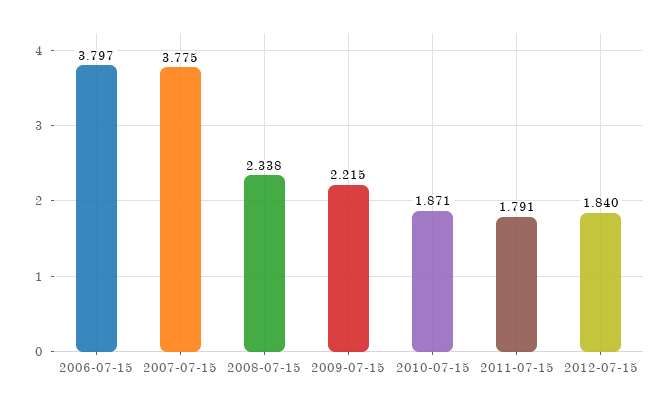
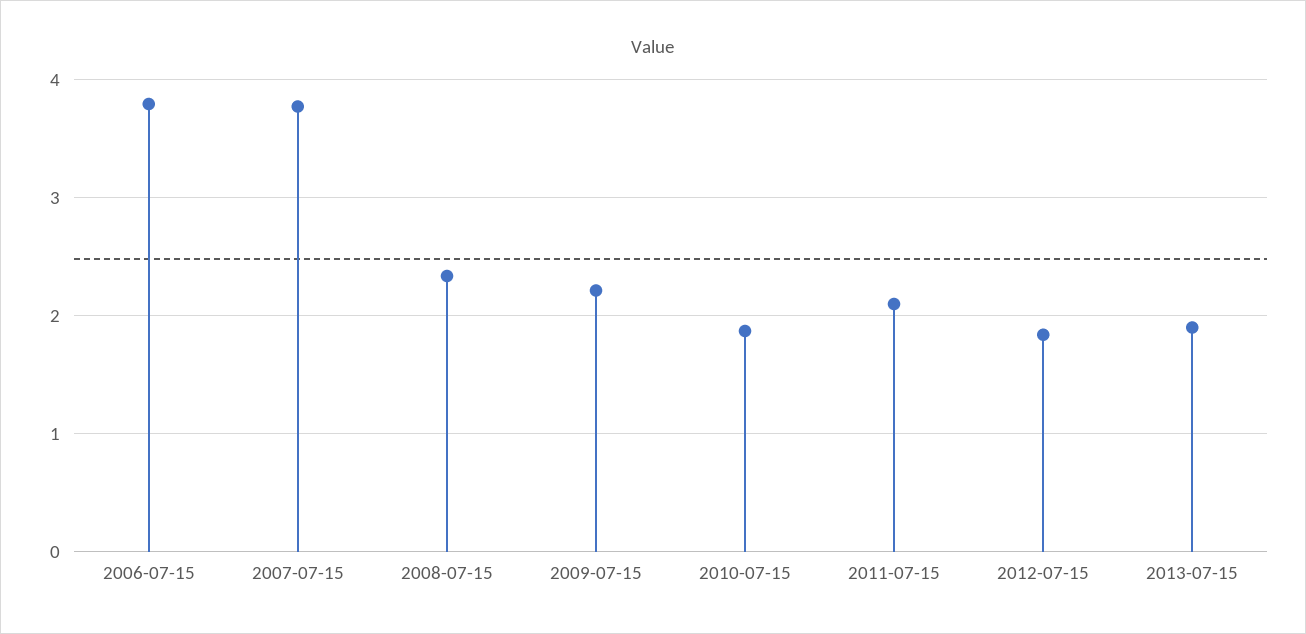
2011-07-15: 1.791 -> 2.1
2013-07-15: none -> 1.9

